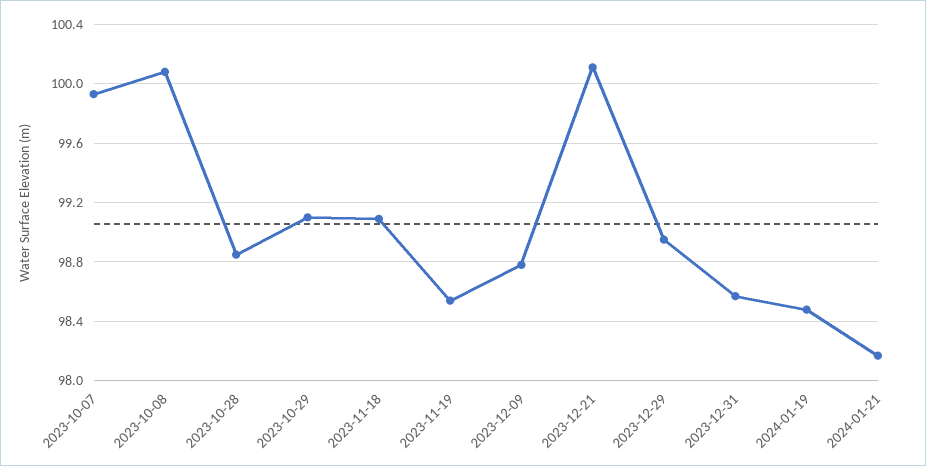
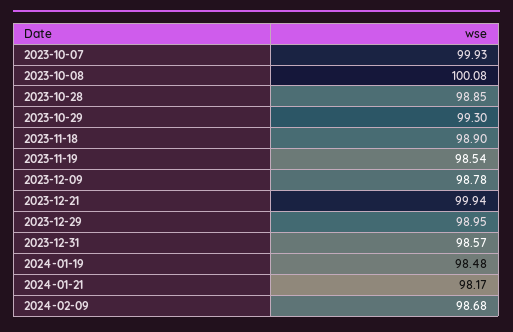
2023-10-29: 99.1 -> 99.3
2023-11-18: 99.1 -> 98.9
2023-12-21: 100.1 -> 99.94
2024-02-09: none -> 98.68

